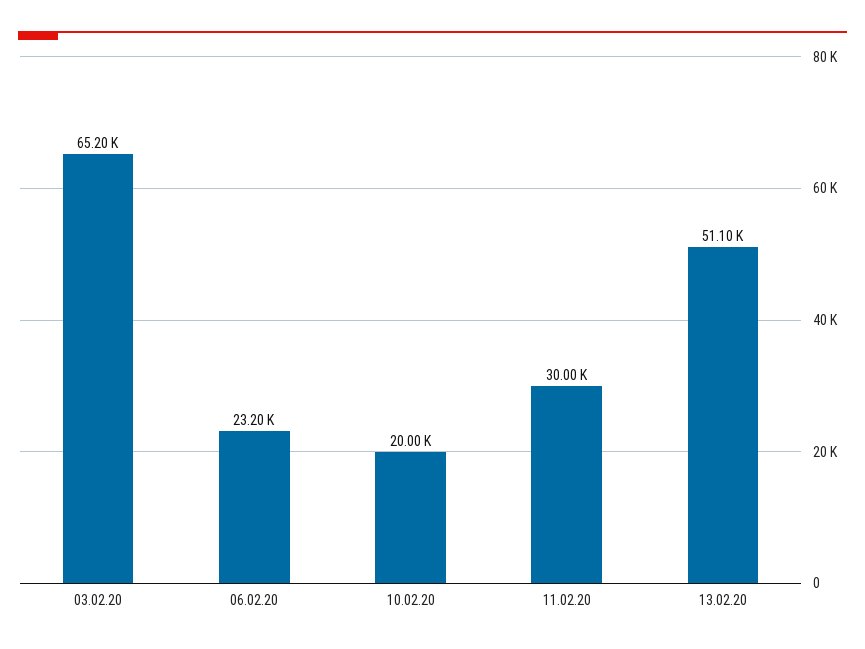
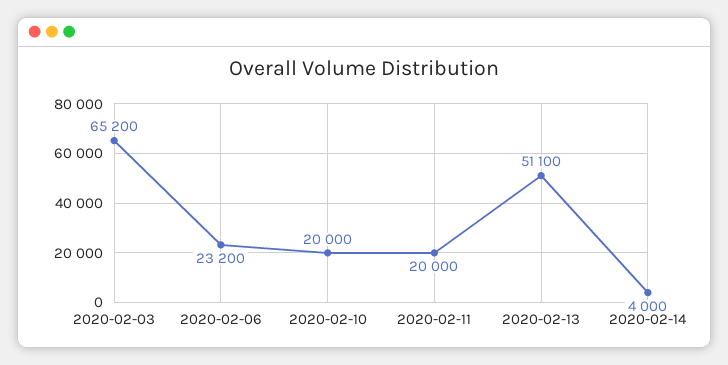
11.02.20: 30000 -> 20000
2020-02-14: none -> 4000

